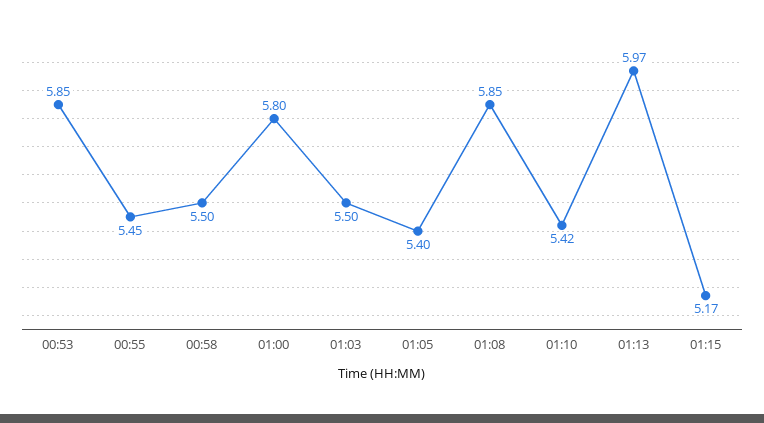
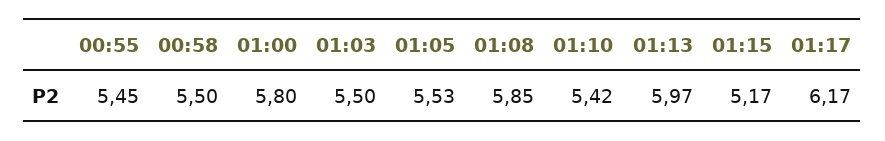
00:53: 5.85 -> none
01:05: 5.4 -> 5.53
01:17: none -> 6.17

